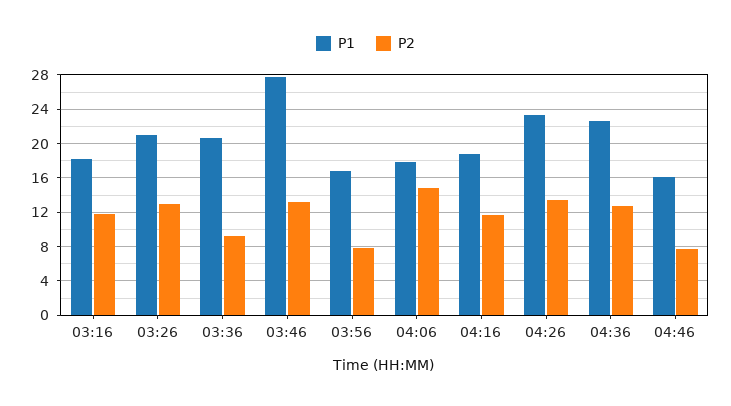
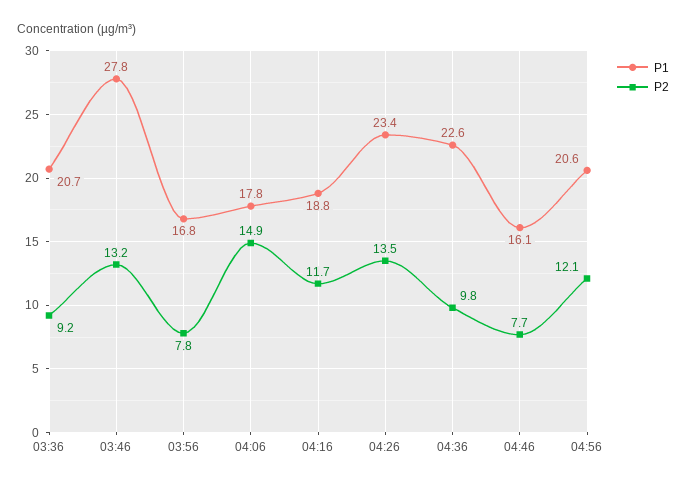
P1, 03:16: 18 -> none
P2, 03:16: 12 -> none
P1, 03:26: 21 -> none
P2, 03:26: 13 -> none
P2, 04:36: 13 -> 9.8
P1, 04:56: none -> 20.6
P2, 04:56: none -> 12.1

